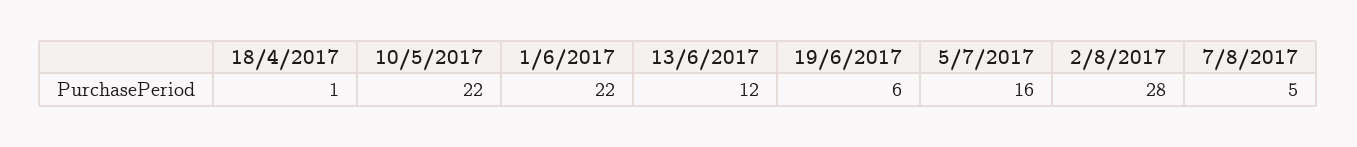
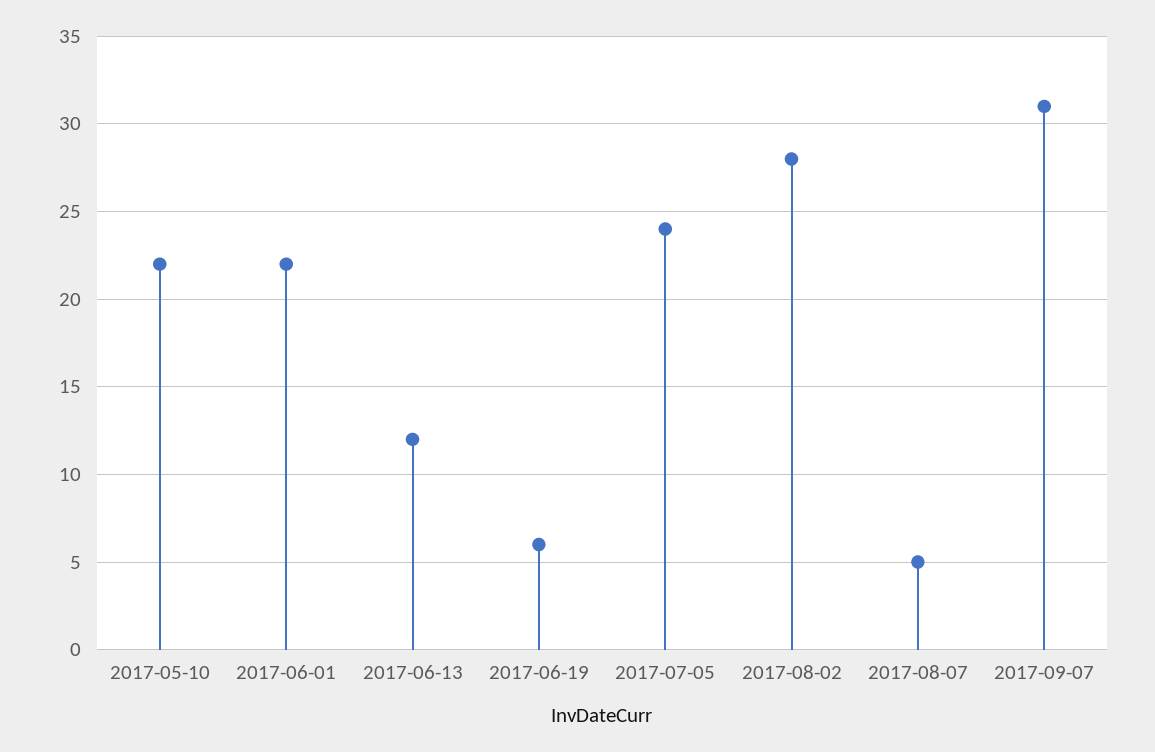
18/4/2017: 1 -> none
5/7/2017: 16 -> 24
2017-09-07: none -> 31

